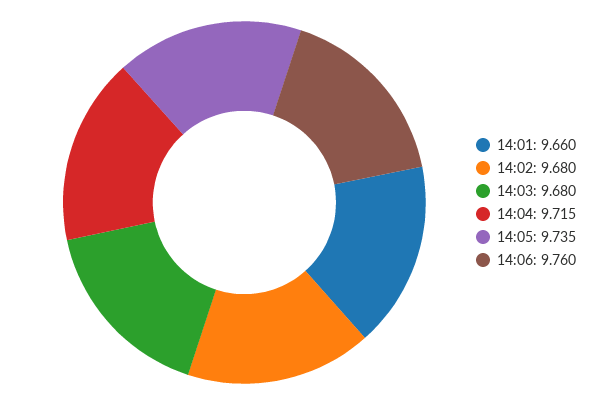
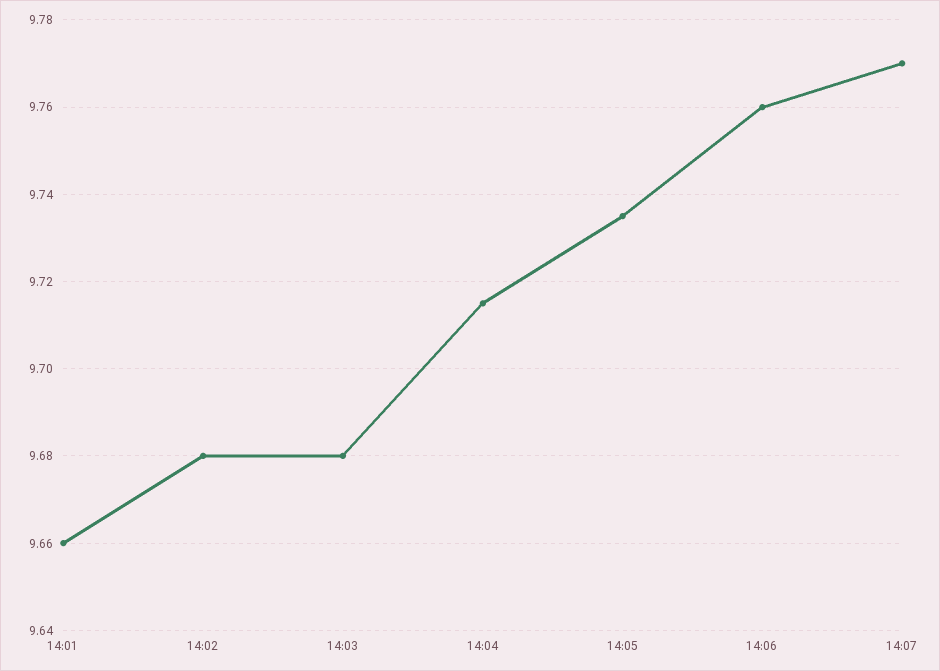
14:07: none -> 9.77

